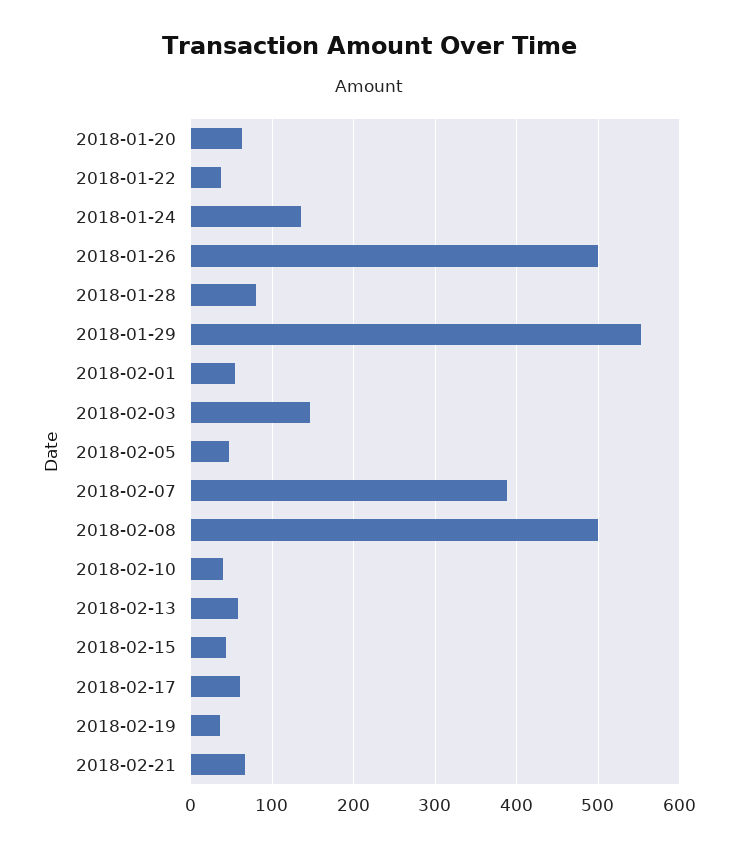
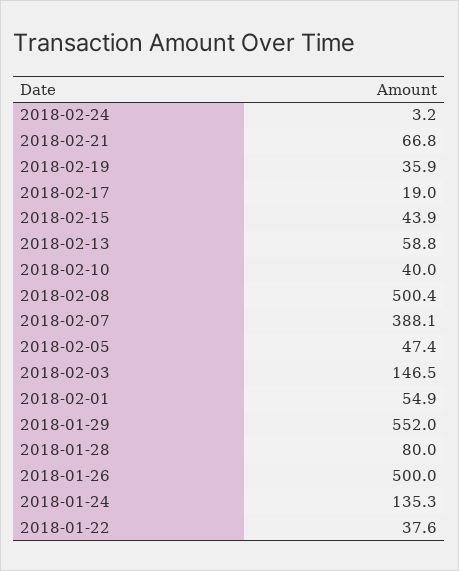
2018-01-20: 60 -> none
2018-02-17: 60 -> 19
2018-02-24: none -> 3.2

